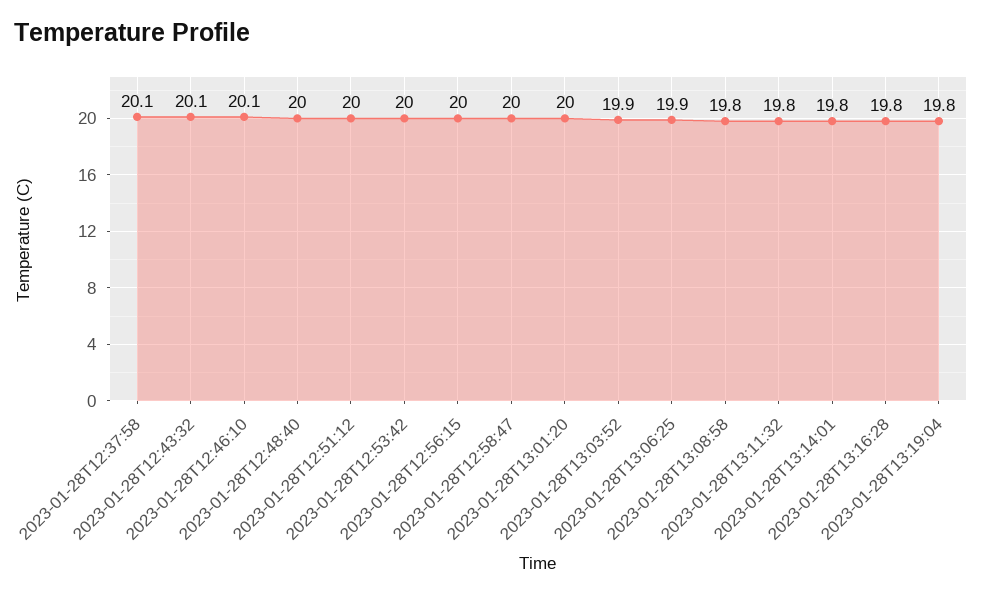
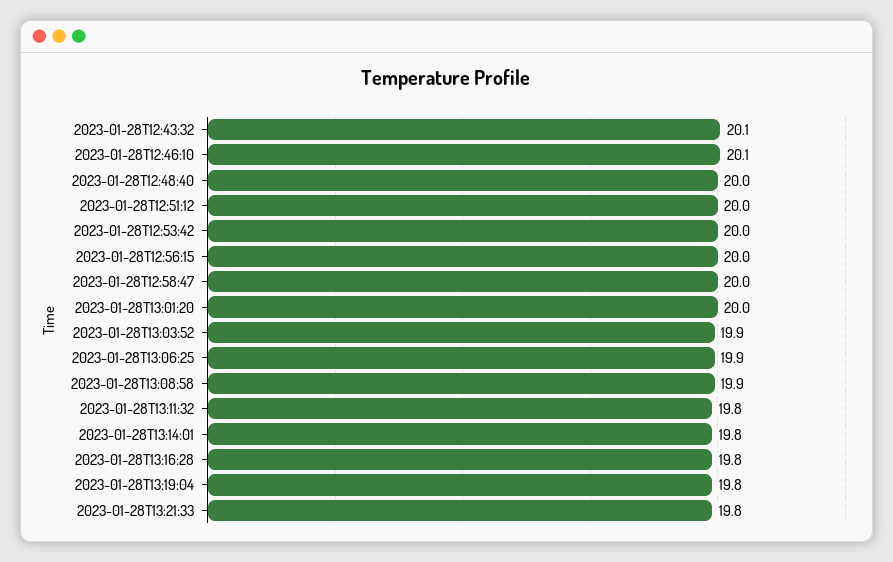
2023-01-28T12:37:58: 20.1 -> none
2023-01-28T13:08:58: 19.8 -> 19.9
2023-01-28T13:21:33: none -> 19.8

